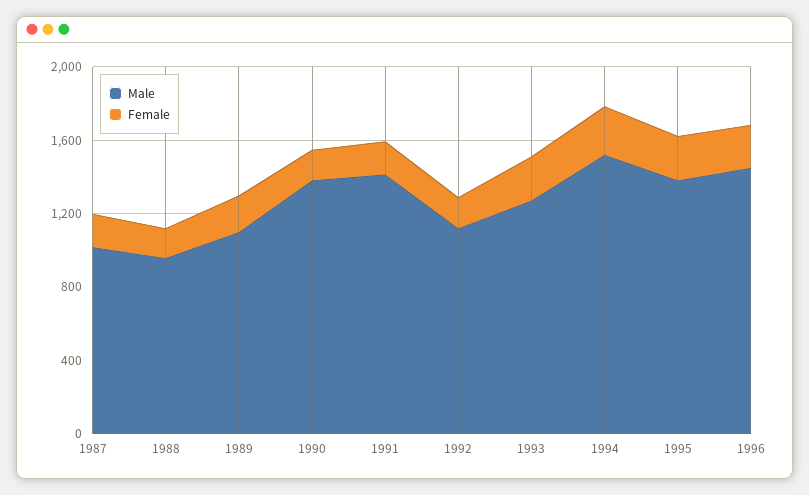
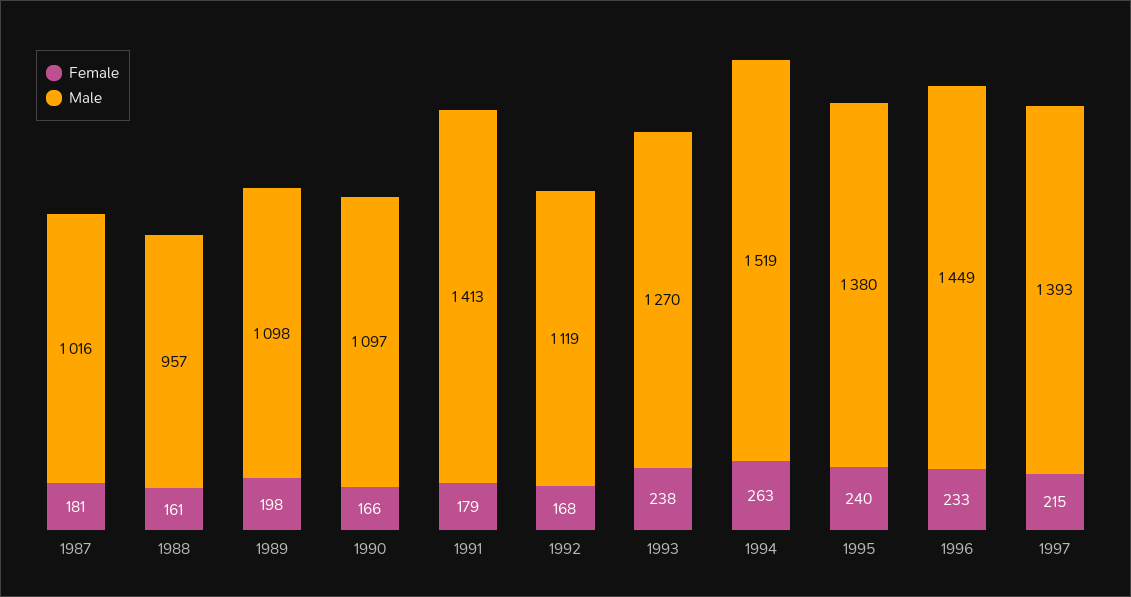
Male, 1990: 1400 -> 1097
Female, 1997: none -> 215
Male, 1997: none -> 1393

